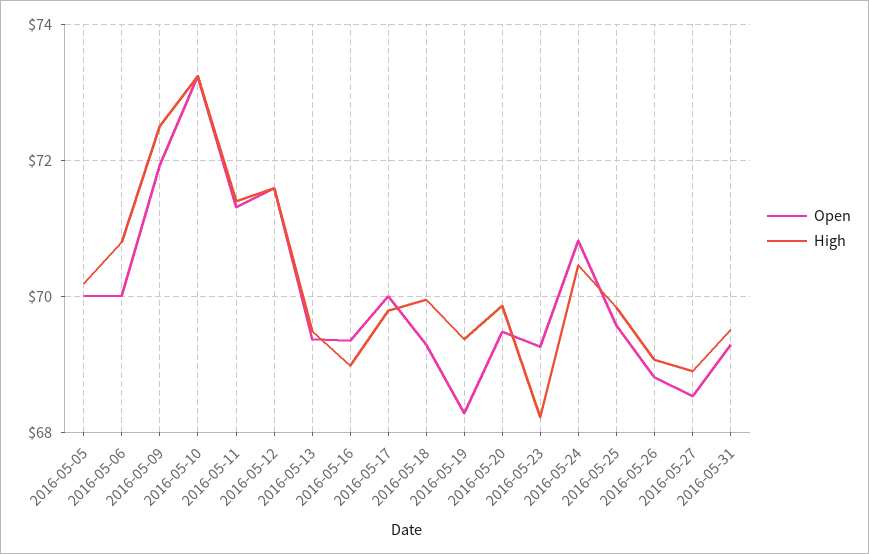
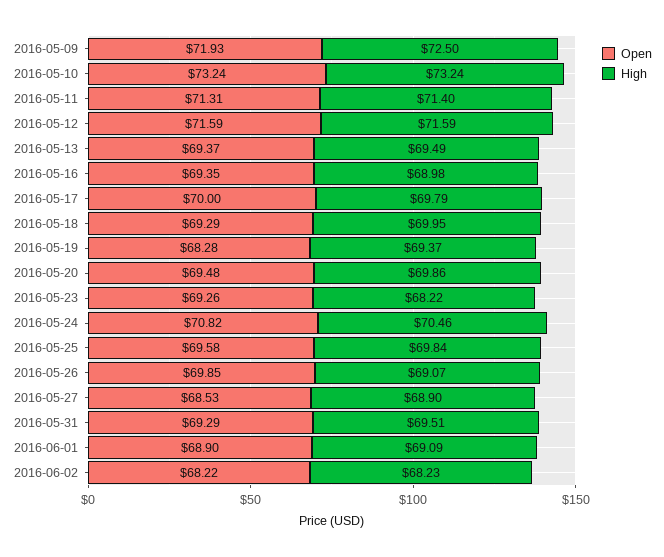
Open, 2016-05-05: 70 -> none
High, 2016-05-05: 70.2 -> none
Open, 2016-05-06: 70 -> none
High, 2016-05-06: 70.8 -> none
Open, 2016-05-26: 68.8 -> 69.85
Open, 2016-06-01: none -> 68.9
High, 2016-06-01: none -> 69.09
Open, 2016-06-02: none -> 68.22
High, 2016-06-02: none -> 68.23

